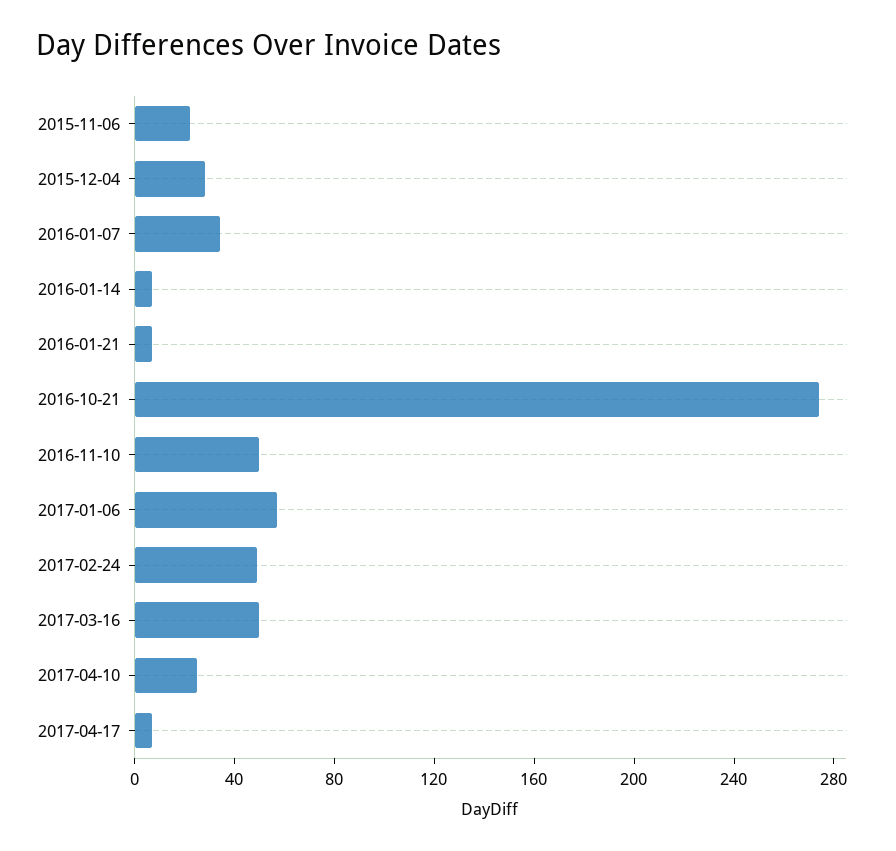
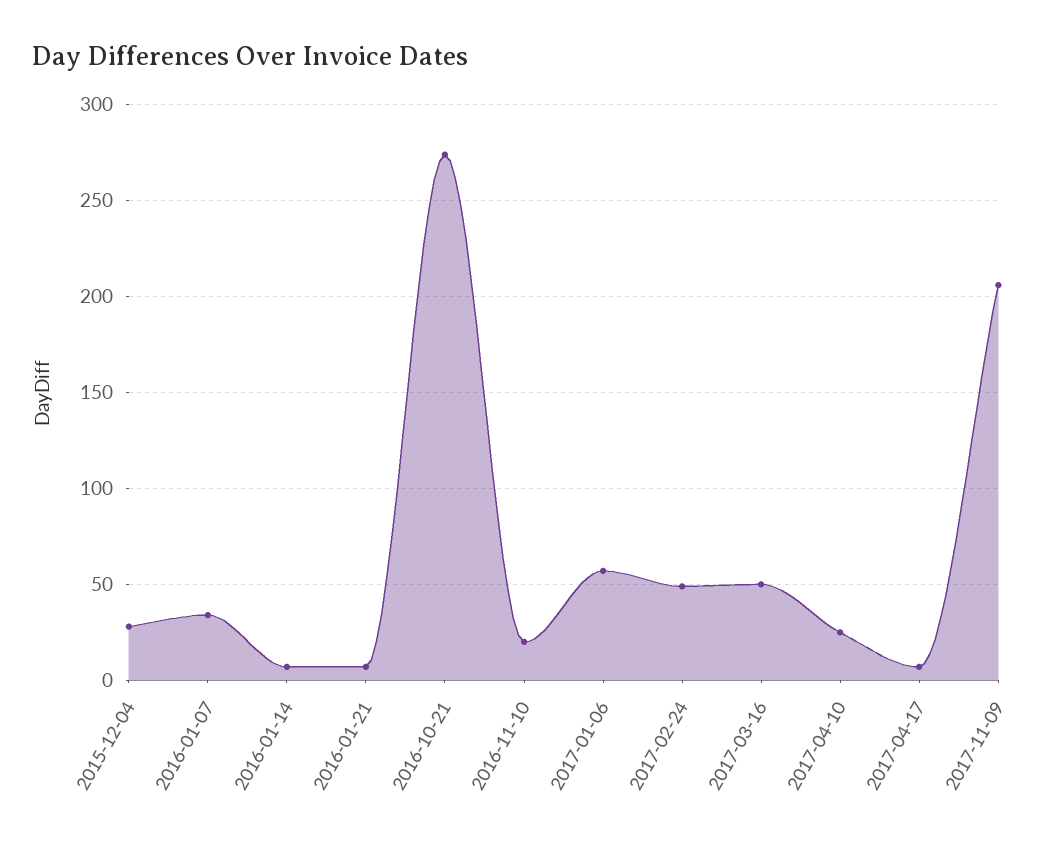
2015-11-06: 20 -> none
2016-11-10: 50 -> 20
2017-11-09: none -> 205

